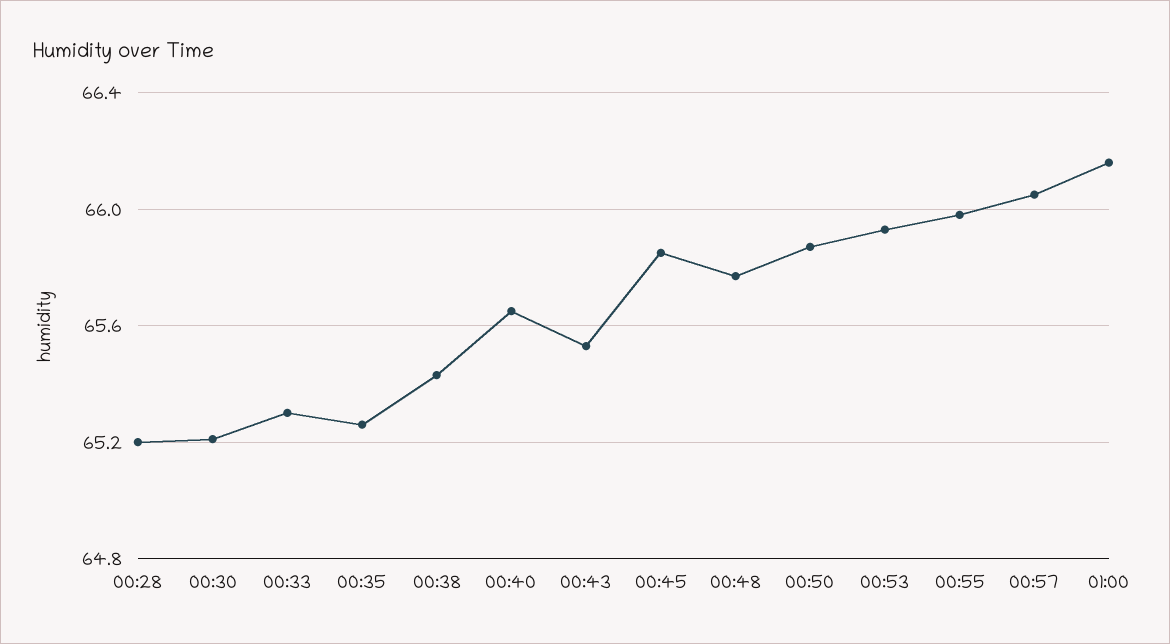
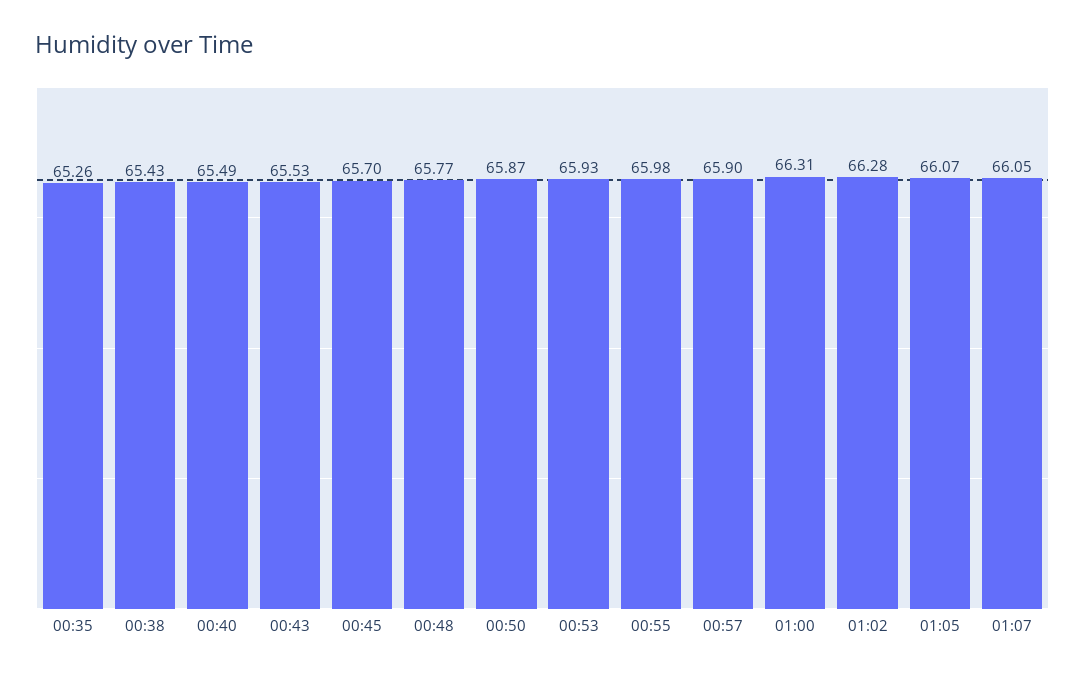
00:28: 65.2 -> none
00:30: 65.2 -> none
00:33: 65.3 -> none
00:40: 65.65 -> 65.49
00:45: 65.85 -> 65.7
00:57: 66.05 -> 65.9
01:00: 66.15 -> 66.31
01:02: none -> 66.28
01:05: none -> 66.07
01:07: none -> 66.05

